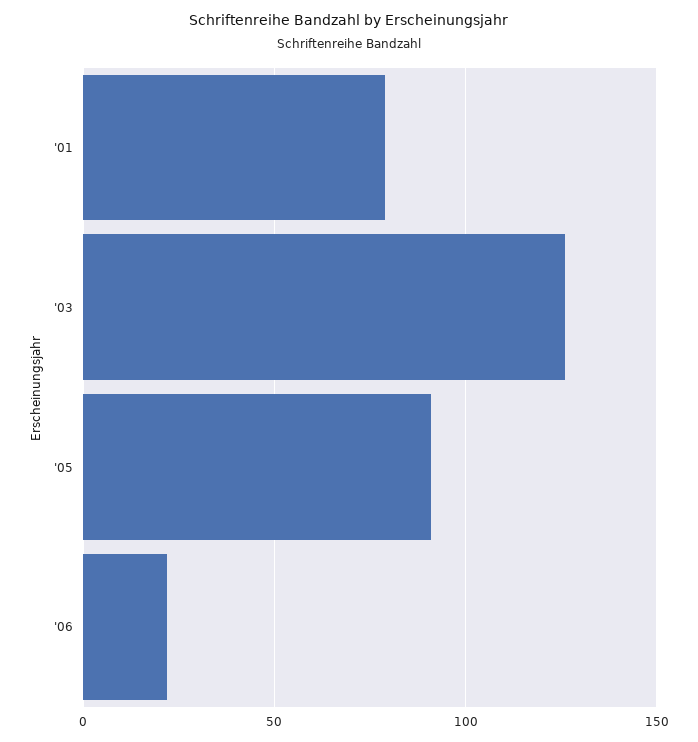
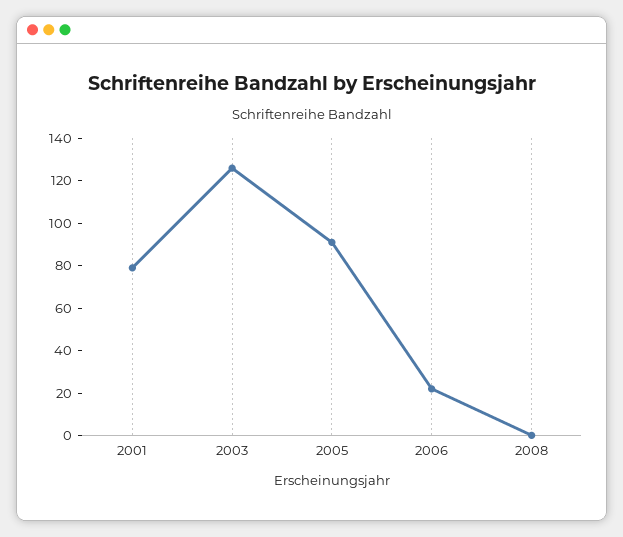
2008: none -> 0

